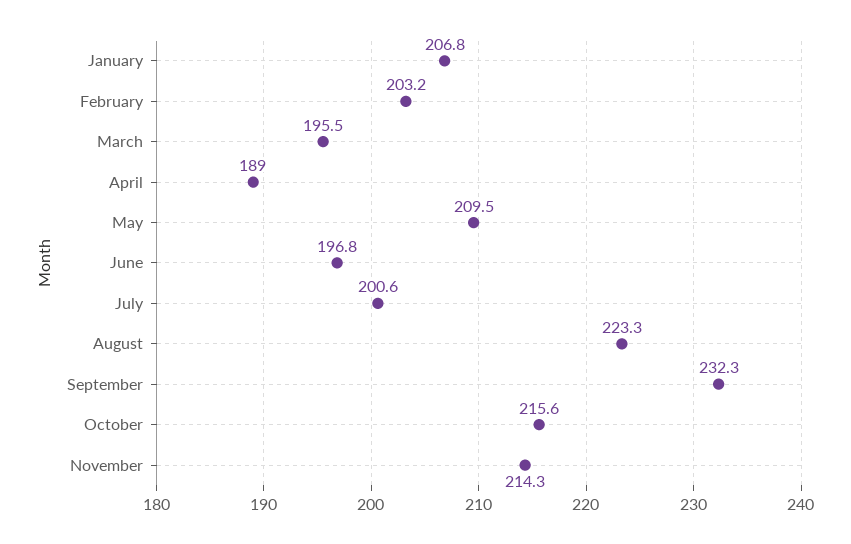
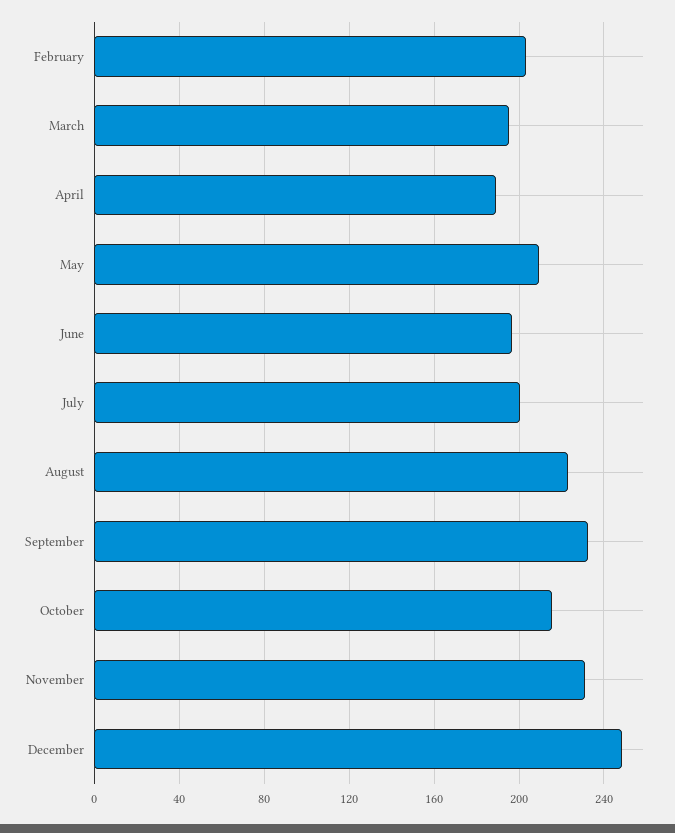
January: 206.8 -> none
November: 214.3 -> 230
December: none -> 250

